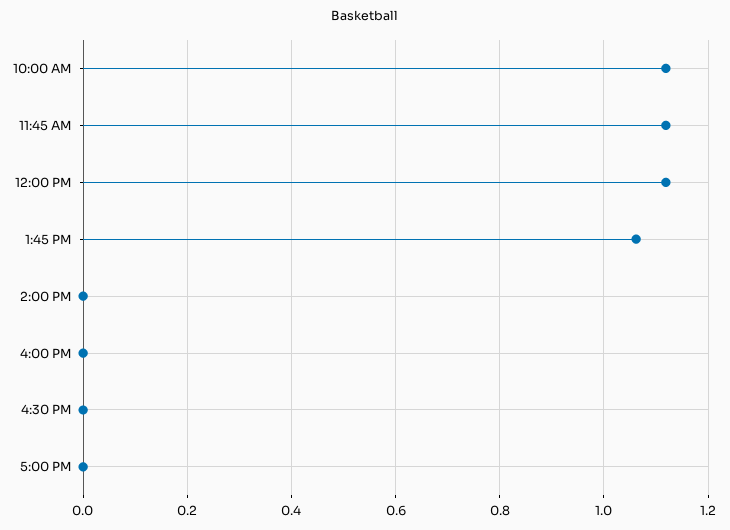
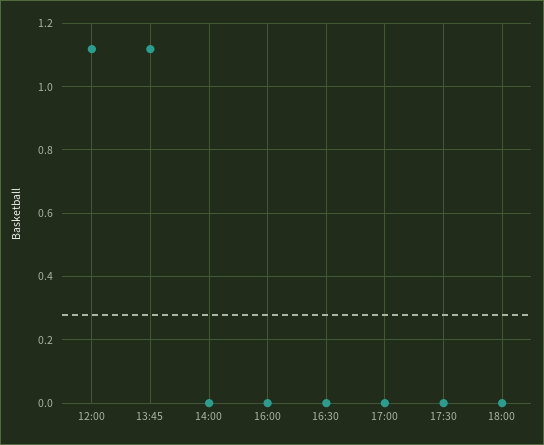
10:00 AM: 1.12 -> none
11:45 AM: 1.12 -> none
1:45 PM: 1.06 -> 1.12
17:30: none -> 0
18:00: none -> 0

